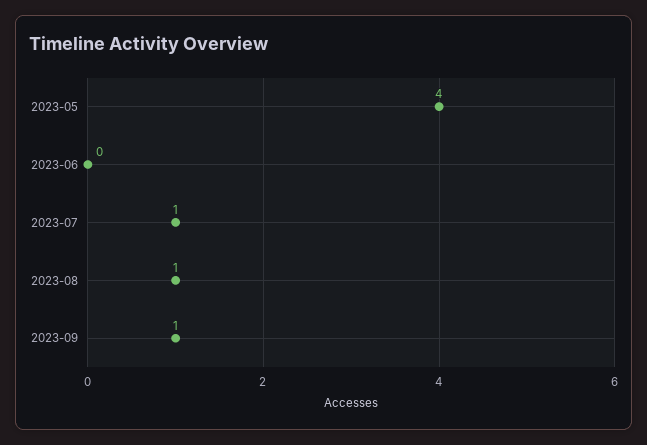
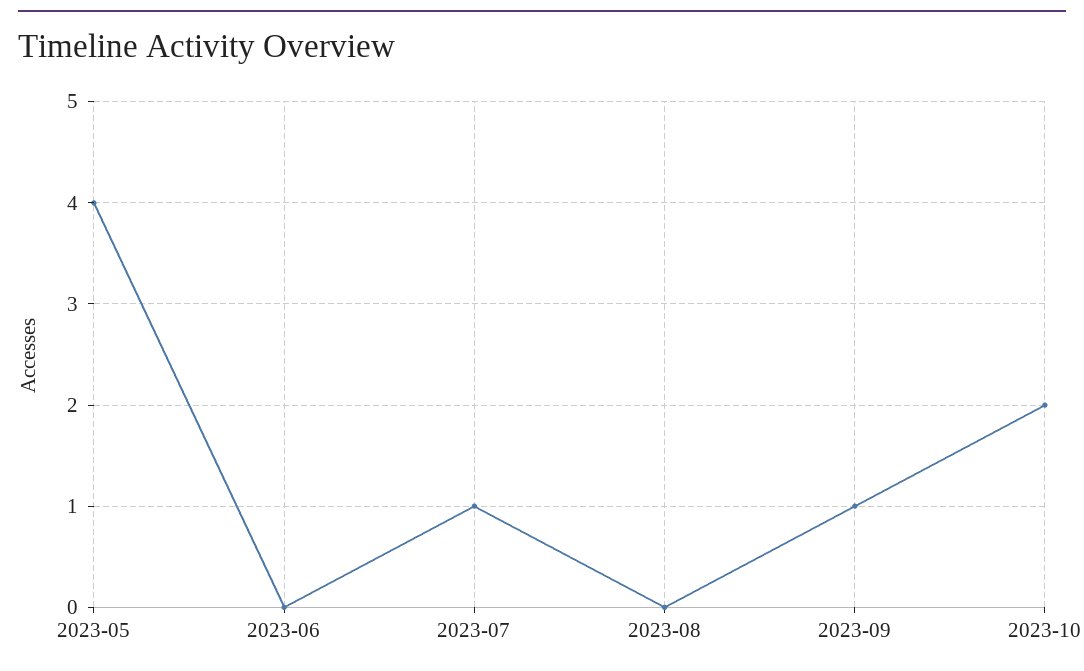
2023-08: 1 -> 0
2023-10: none -> 2

